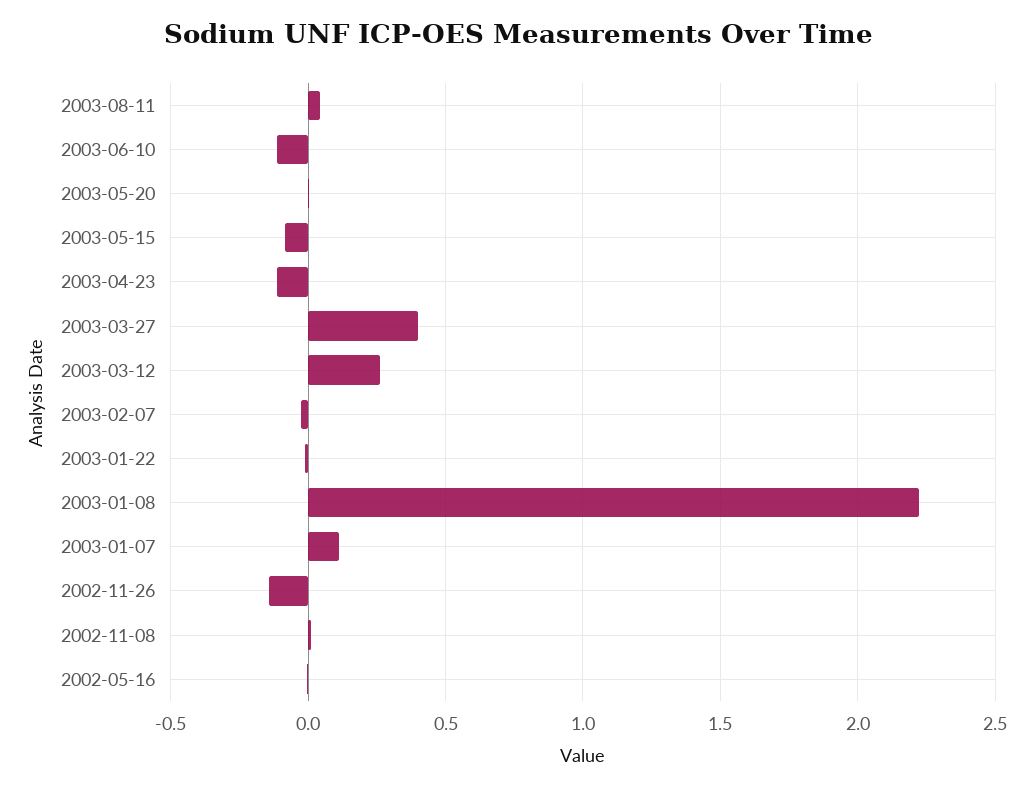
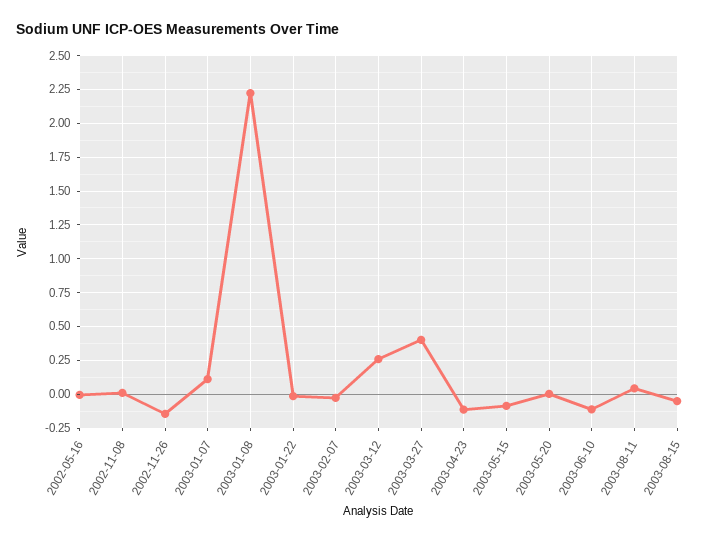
2003-08-15: none -> -0.05

